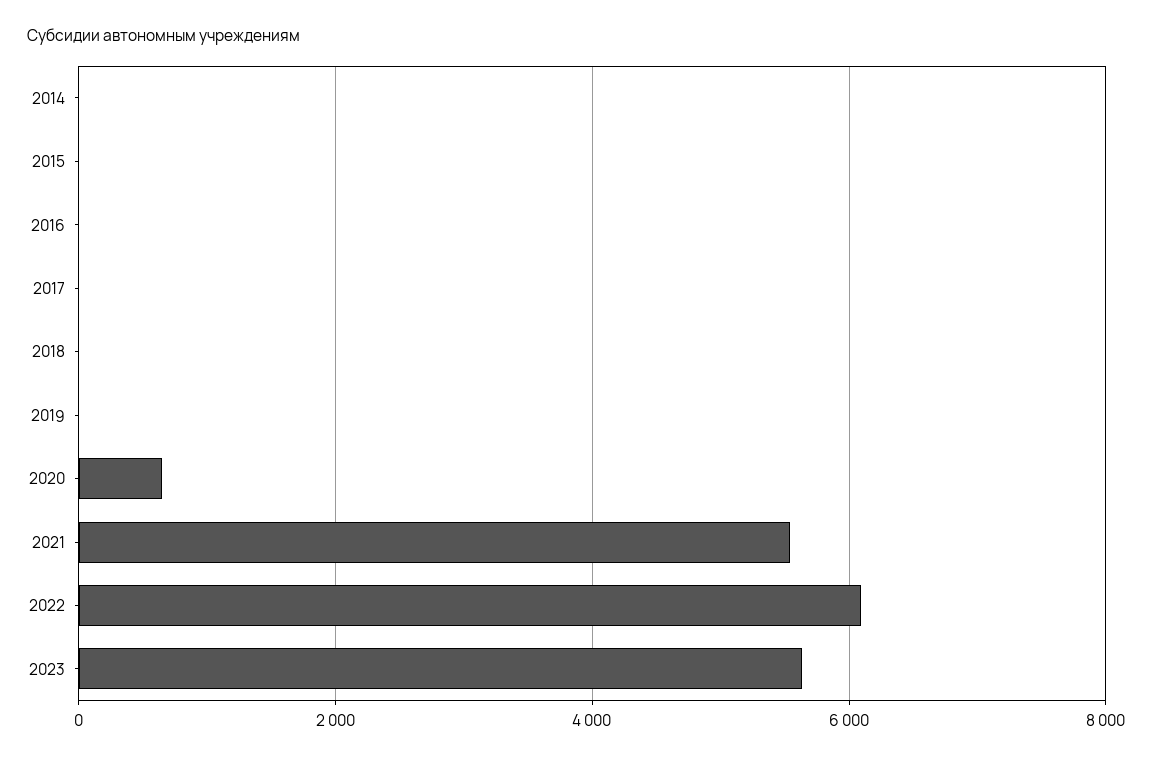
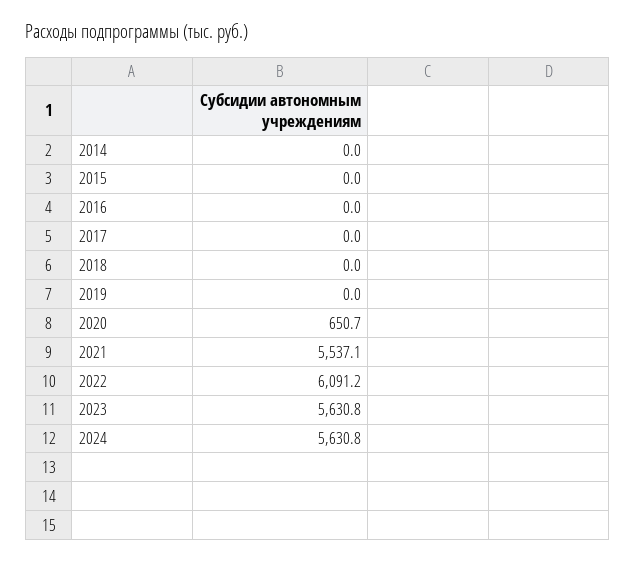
2024: none -> 5630.8

